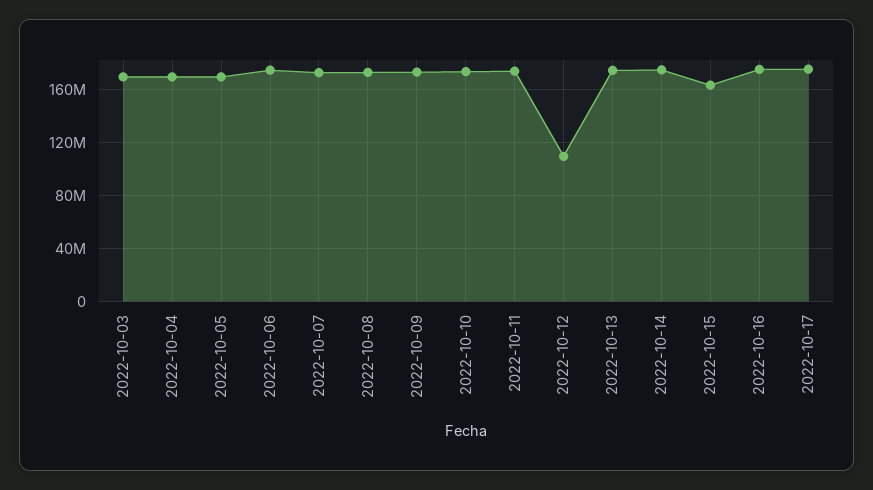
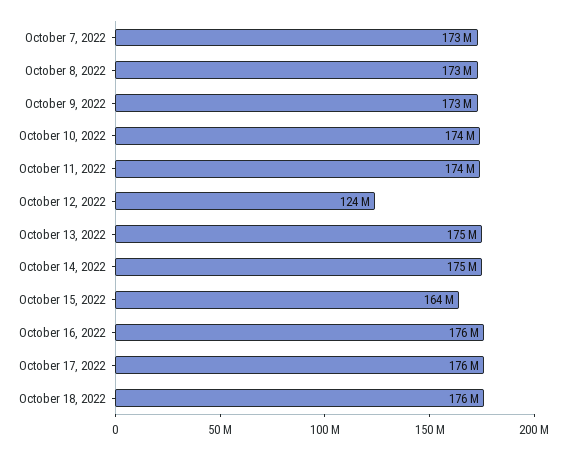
2022-10-03: 170000000 -> none
2022-10-04: 170000000 -> none
2022-10-05: 170000000 -> none
2022-10-06: 175000000 -> none
2022-10-12: 110000000 -> 124000000
October 18, 2022: none -> 176000000

